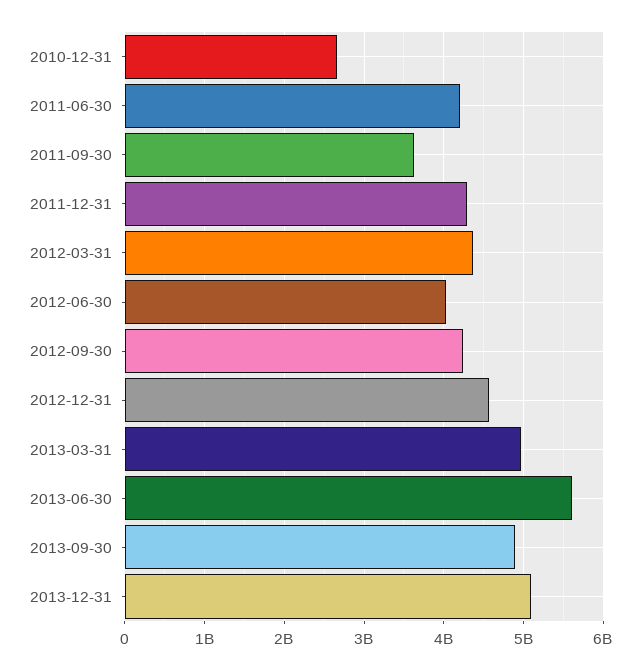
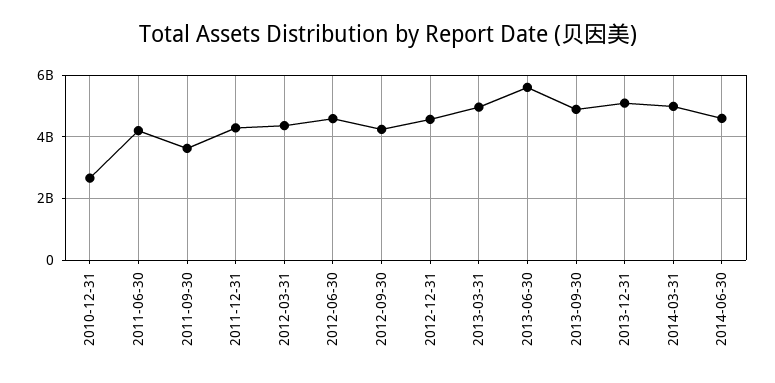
2012-06-30: 4000000000 -> 4600000000
2014-03-31: none -> 5000000000
2014-06-30: none -> 4600000000

